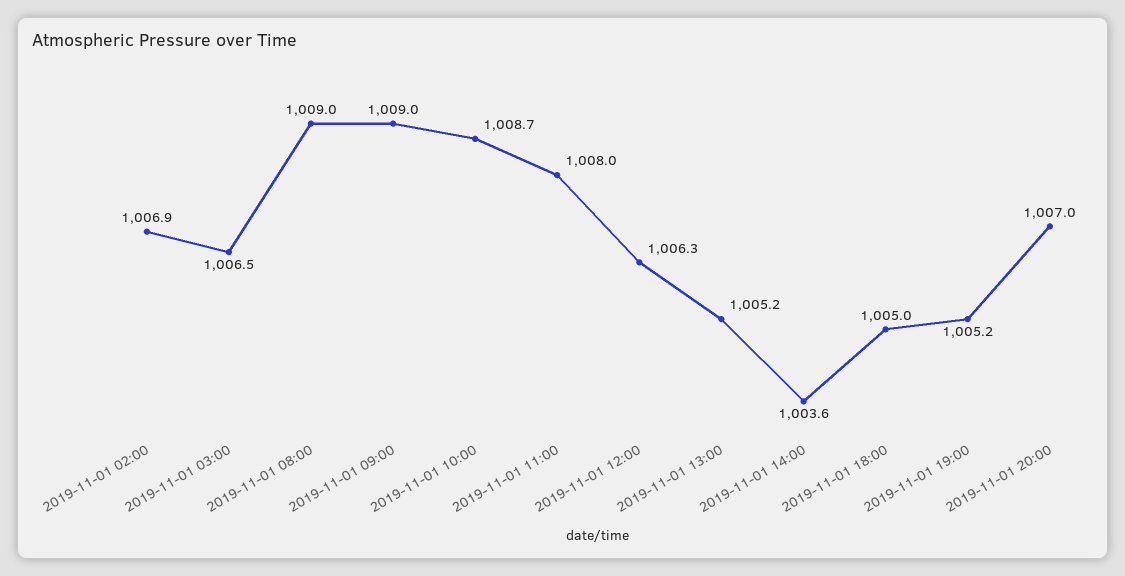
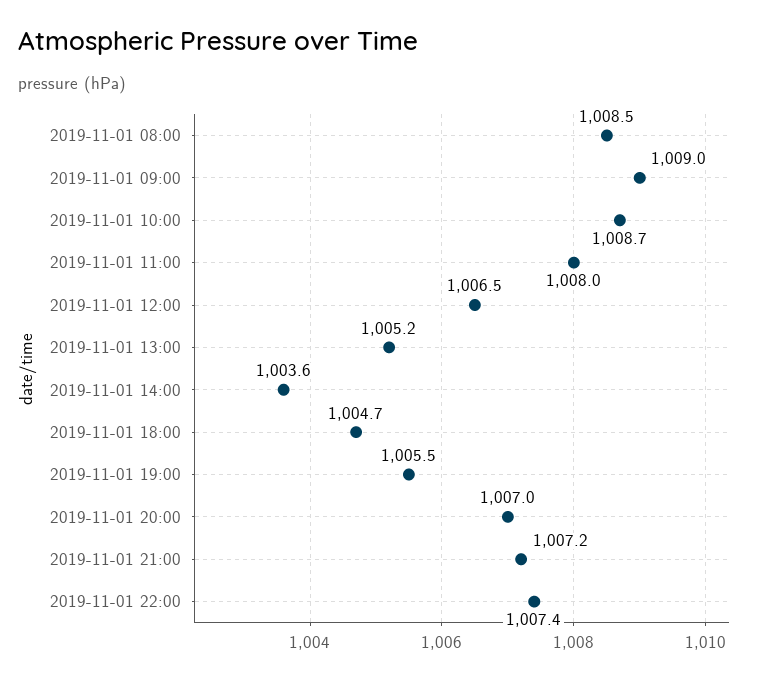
2019-11-01 02:00: 1006.9 -> none
2019-11-01 03:00: 1006.5 -> none
2019-11-01 08:00: 1009 -> 1008.5
2019-11-01 12:00: 1006.3 -> 1006.5
2019-11-01 18:00: 1005 -> 1004.7
2019-11-01 19:00: 1005.2 -> 1005.5
2019-11-01 21:00: none -> 1007.2
2019-11-01 22:00: none -> 1007.4

